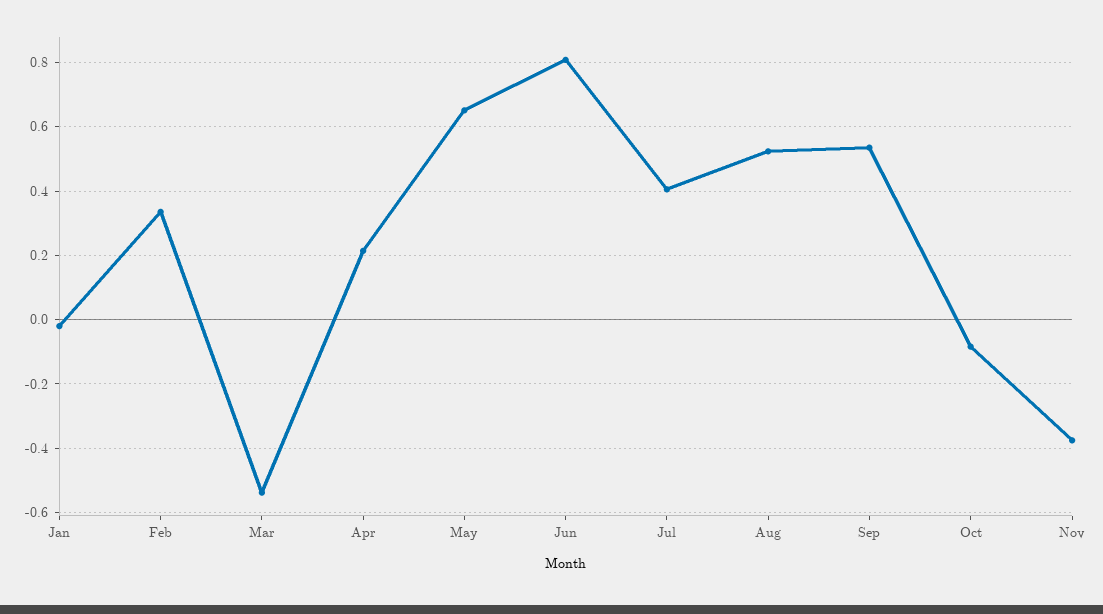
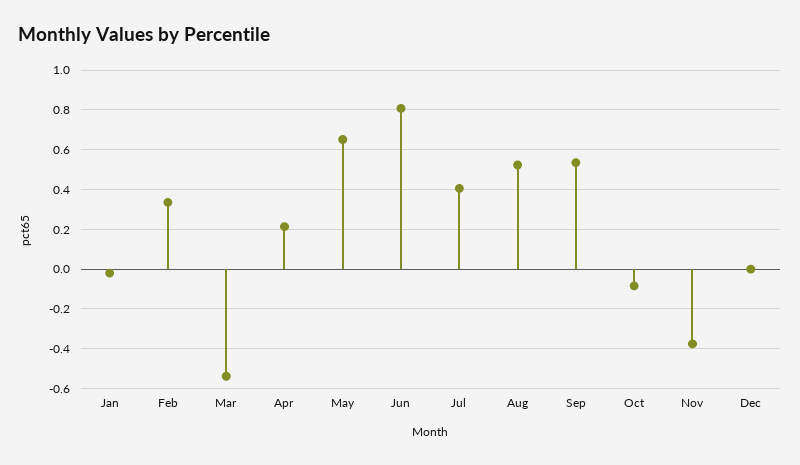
Dec: none -> 0

